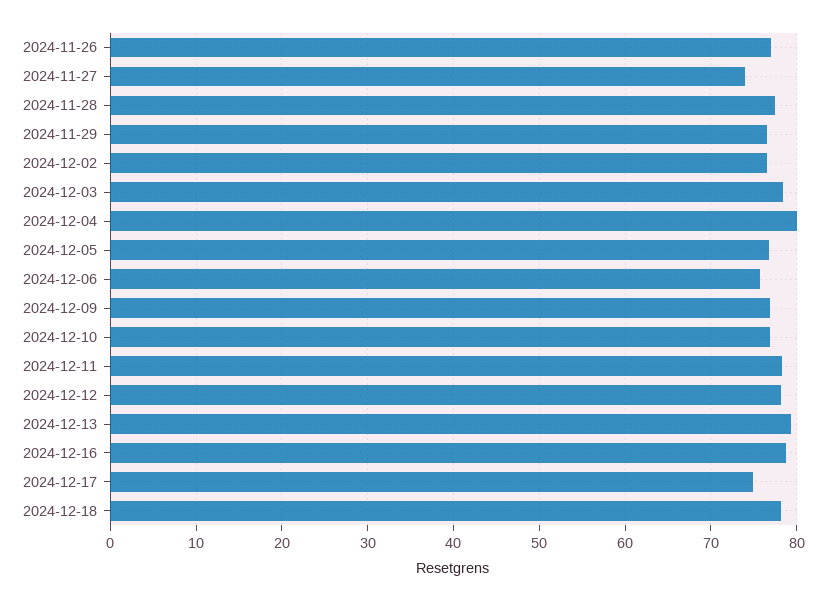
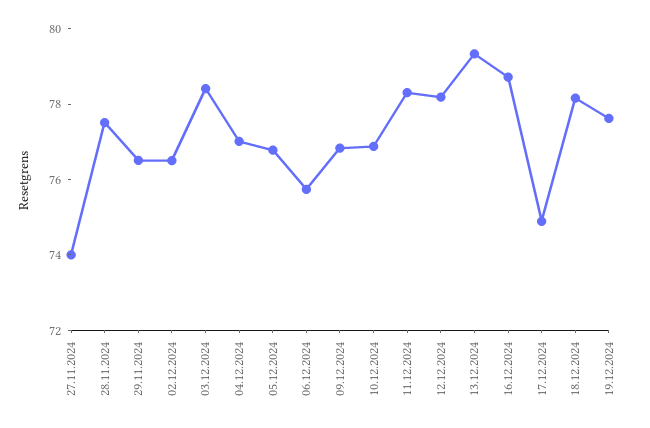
2024-11-26: 77 -> none
2024-12-04: 80 -> 77
19.12.2024: none -> 77.5

